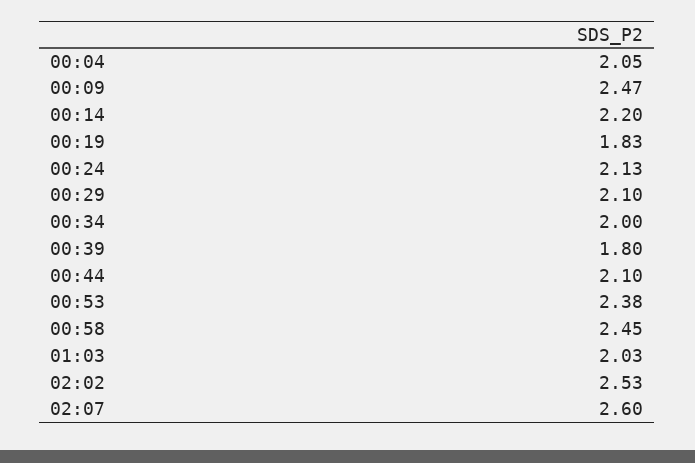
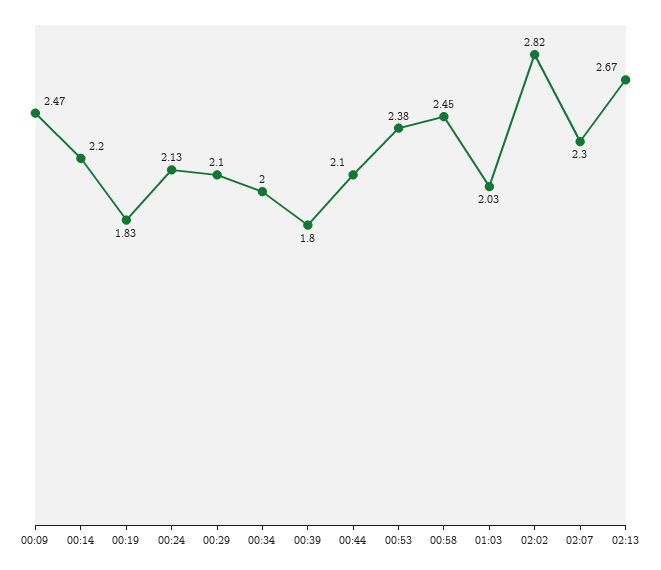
00:04: 2.05 -> none
02:02: 2.53 -> 2.82
02:07: 2.6 -> 2.3
02:13: none -> 2.67

